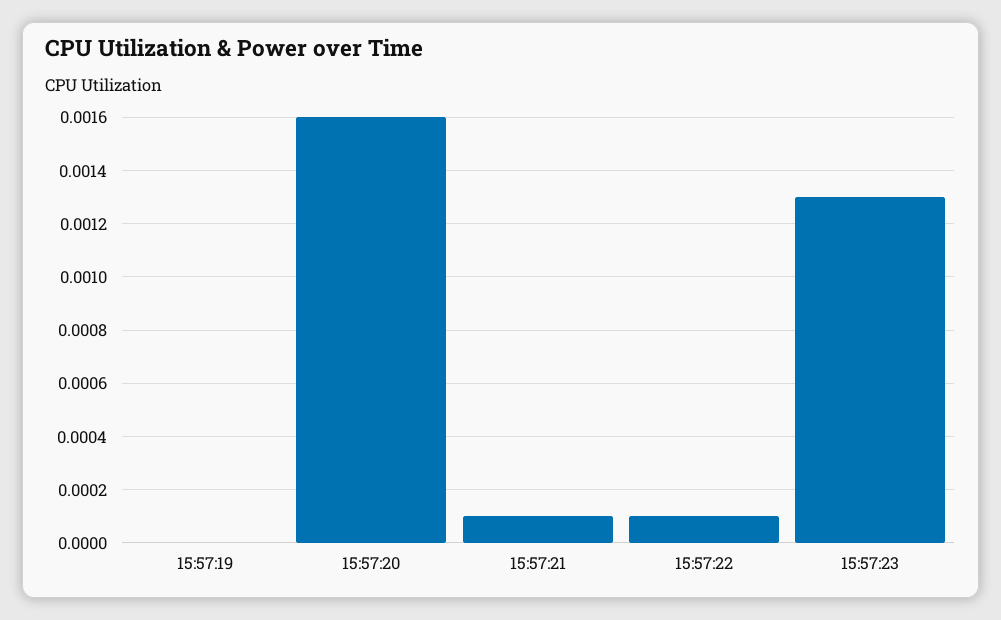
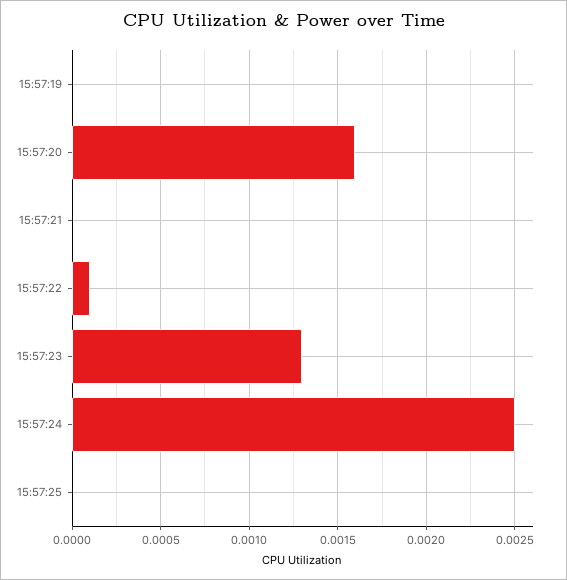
15:57:21: 0.0001 -> 0
15:57:24: none -> 0.0025
15:57:25: none -> 0

